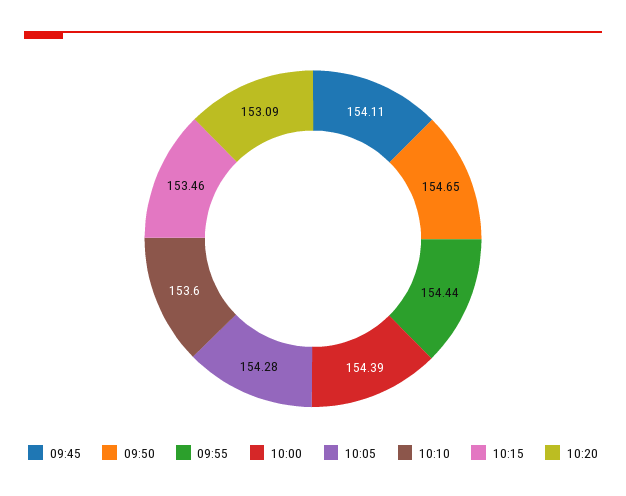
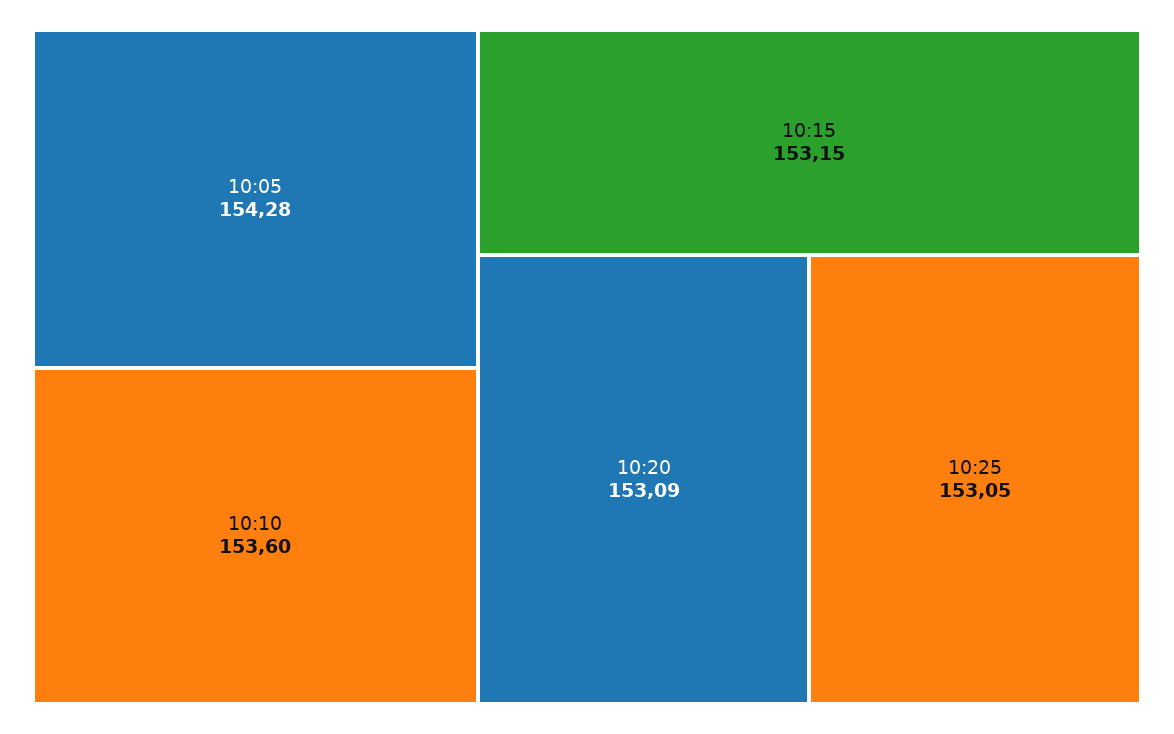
09:45: 154.11 -> none
09:50: 154.65 -> none
09:55: 154.44 -> none
10:00: 154.39 -> none
10:15: 153.46 -> 153.15
10:25: none -> 153.05

